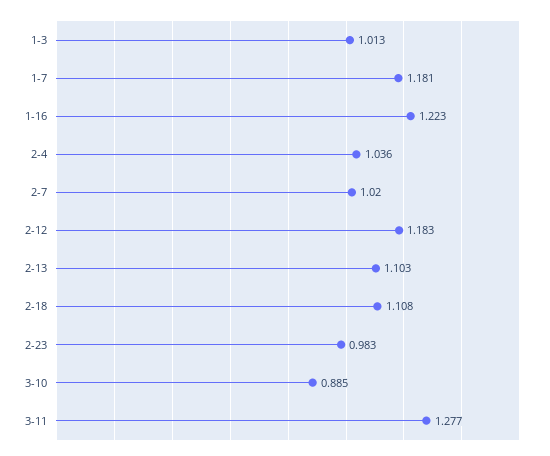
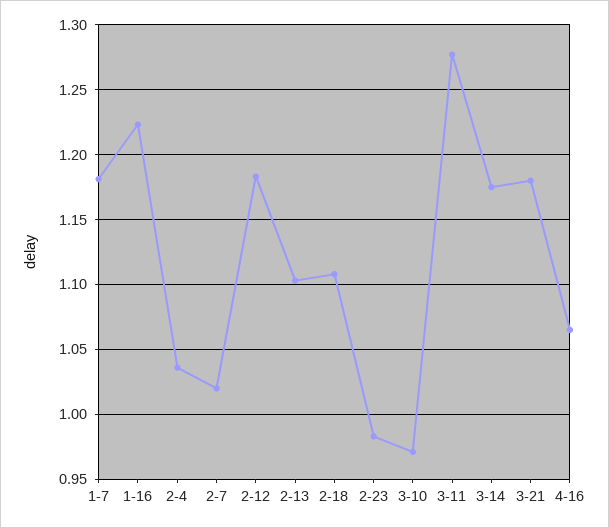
1-3: 1.013 -> none
3-10: 0.885 -> 0.97
3-14: none -> 1.175
3-21: none -> 1.18
4-16: none -> 1.065

